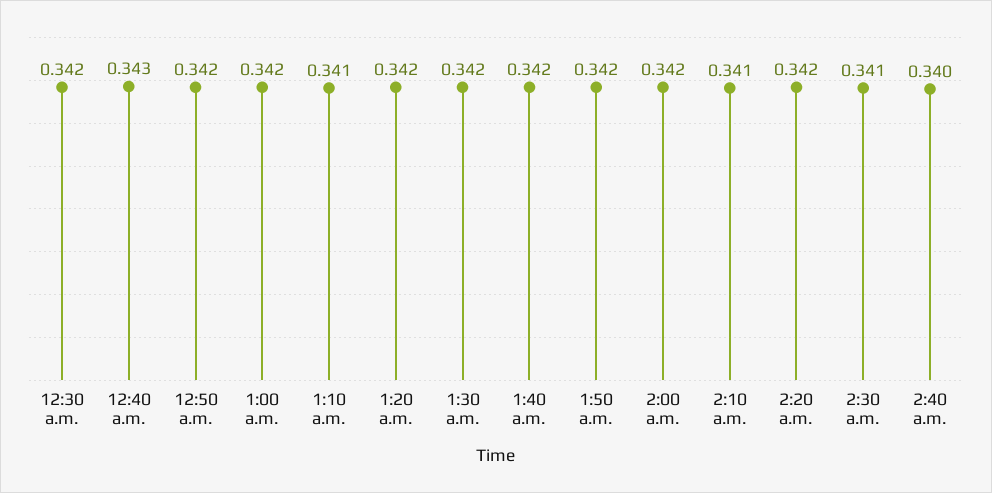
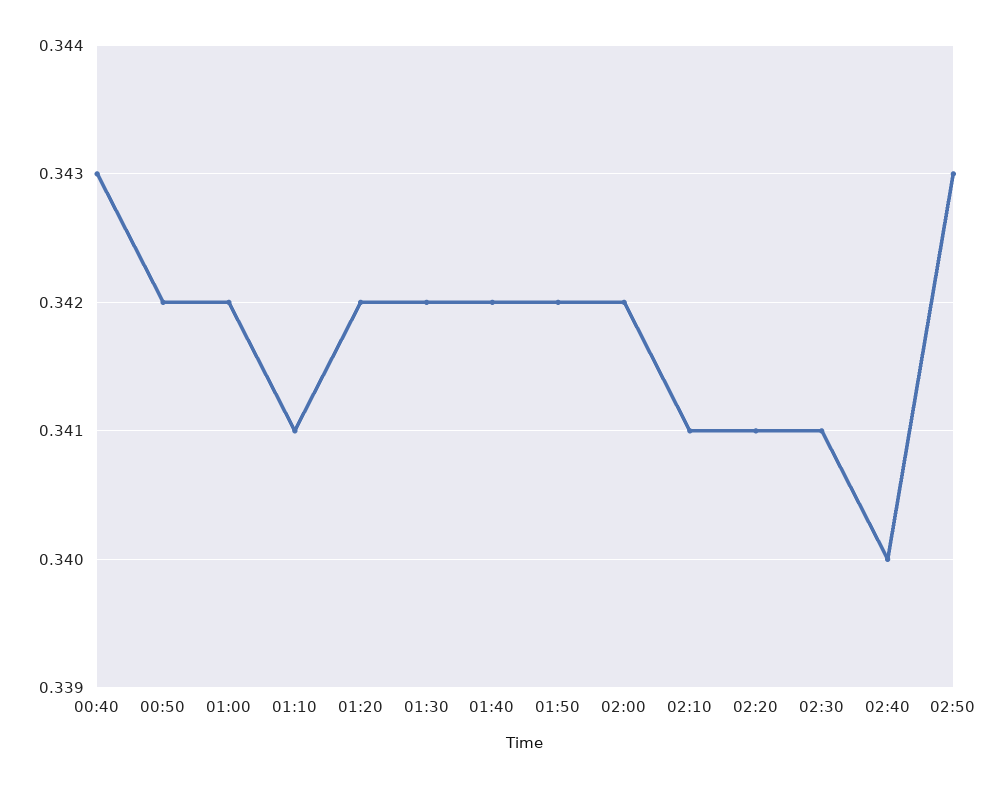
12:30 a.m.: 0.342 -> none
2:20 a.m.: 0.342 -> 0.341
02:50: none -> 0.343

